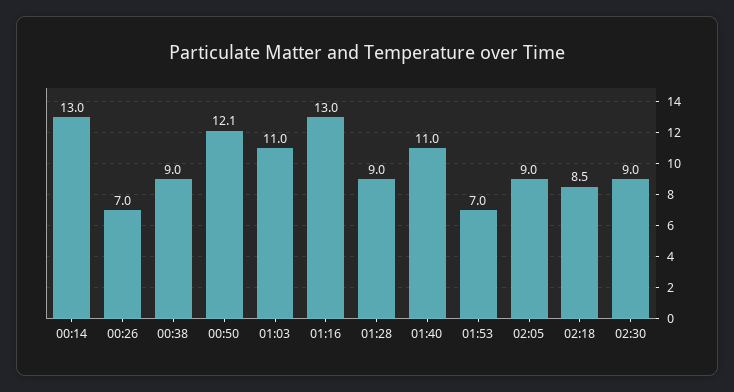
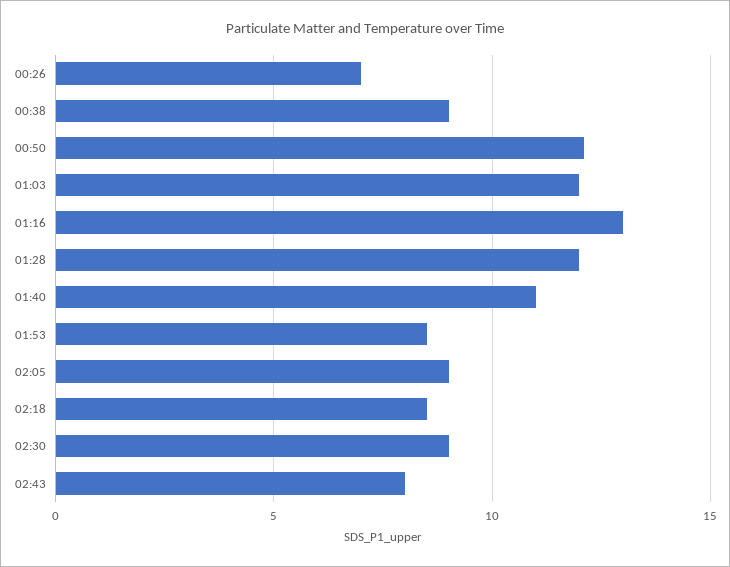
00:14: 13 -> none
01:03: 11 -> 12
01:28: 9 -> 12
01:53: 7 -> 8.5
02:43: none -> 8

